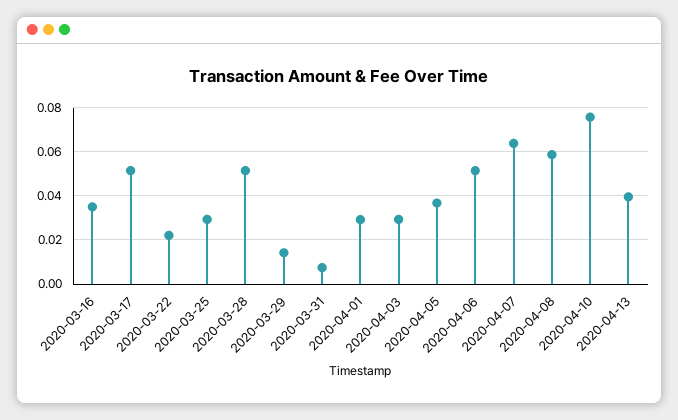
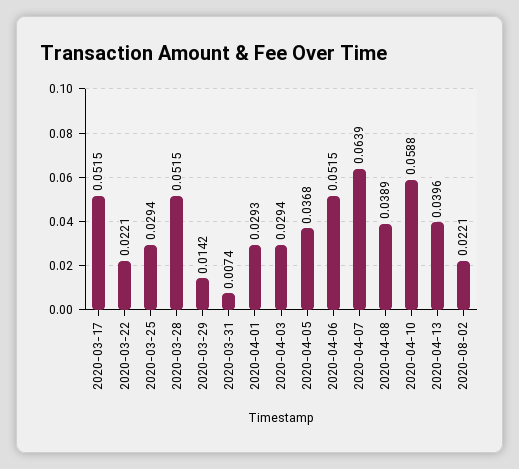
2020-03-16: 0.035 -> none
2020-04-08: 0.06 -> 0.0389
2020-04-10: 0.075 -> 0.0588
2020-08-02: none -> 0.0221

